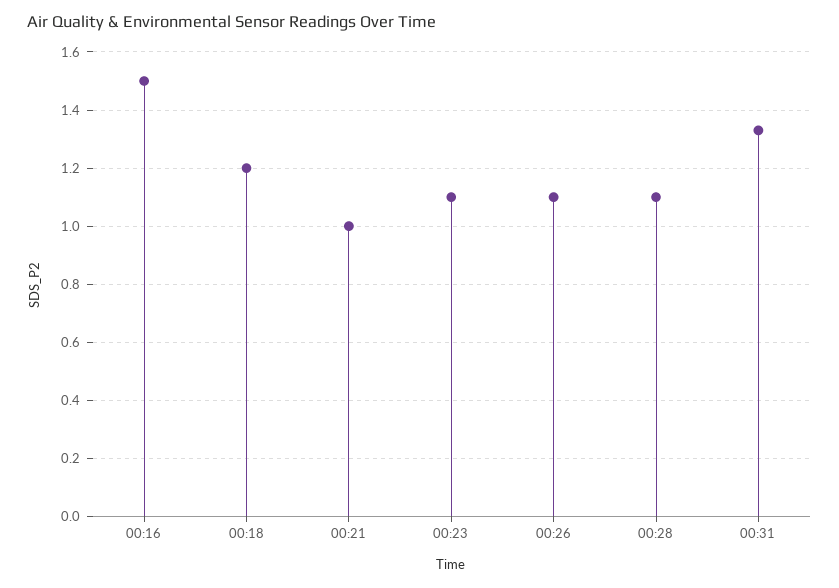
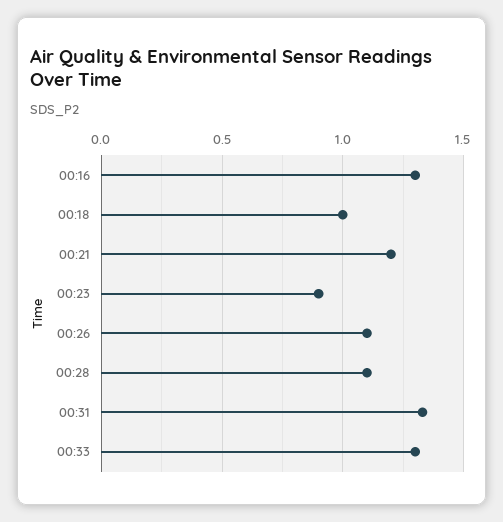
00:16: 1.5 -> 1.3
00:18: 1.2 -> 1
00:21: 1 -> 1.2
00:23: 1.1 -> 0.9
00:33: none -> 1.3

